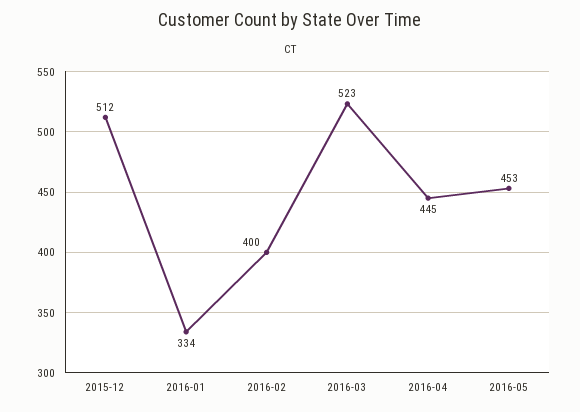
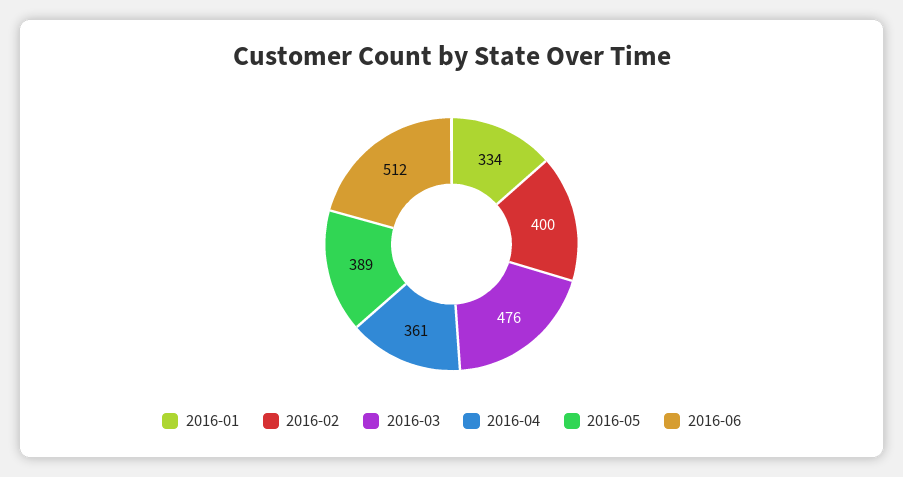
2015-12: 512 -> none
2016-03: 523 -> 476
2016-04: 445 -> 361
2016-05: 453 -> 389
2016-06: none -> 512

